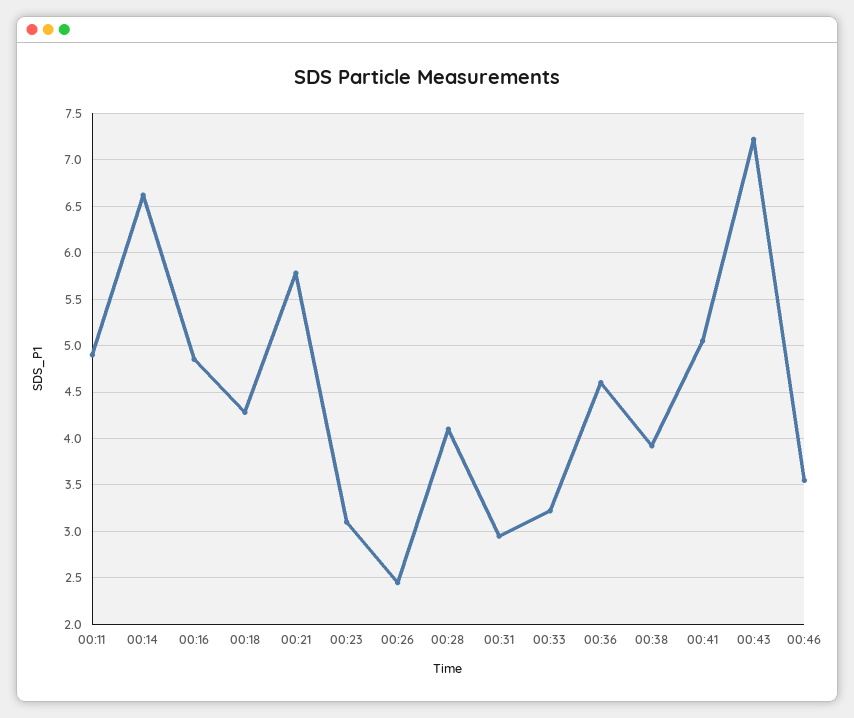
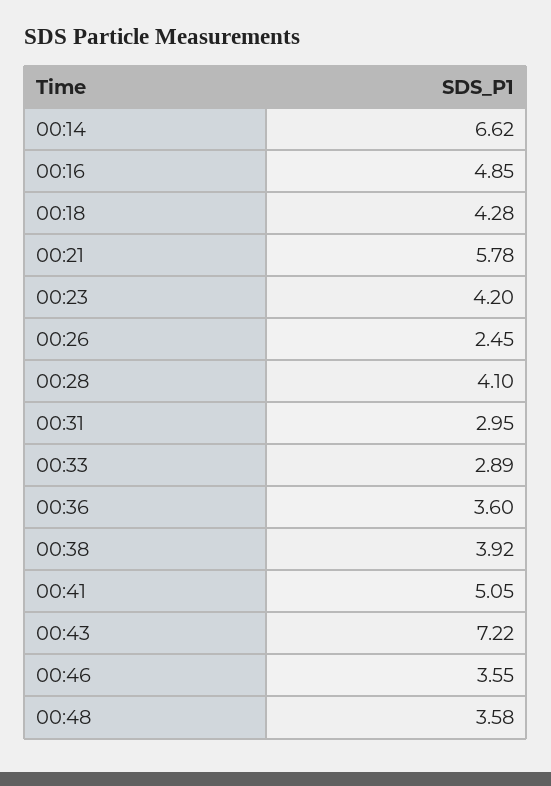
00:11: 4.9 -> none
00:23: 3.1 -> 4.2
00:33: 3.2 -> 2.89
00:36: 4.6 -> 3.6
00:48: none -> 3.58

